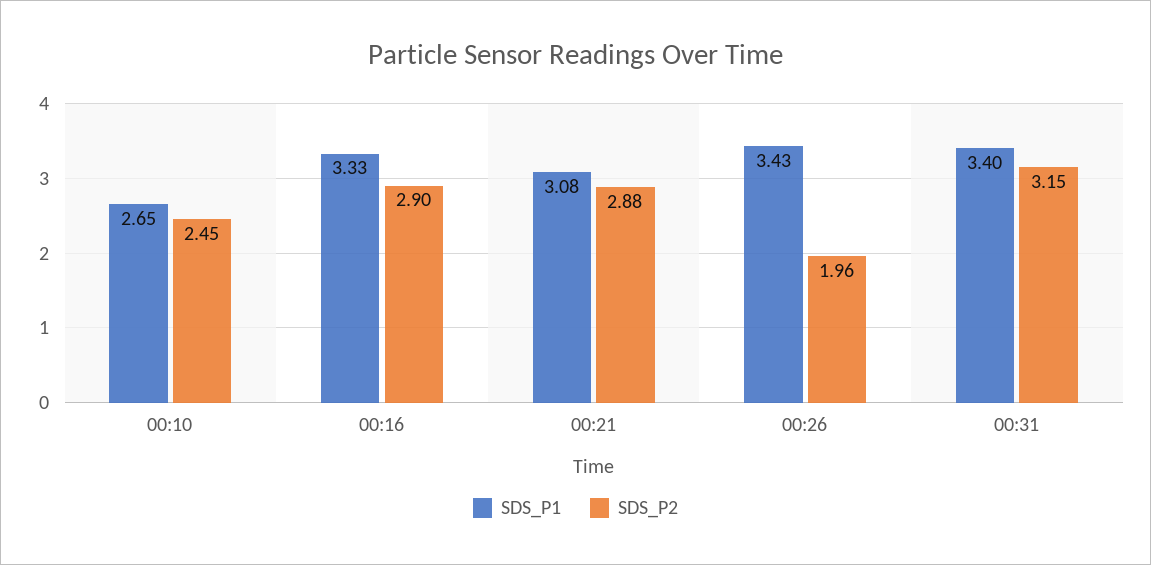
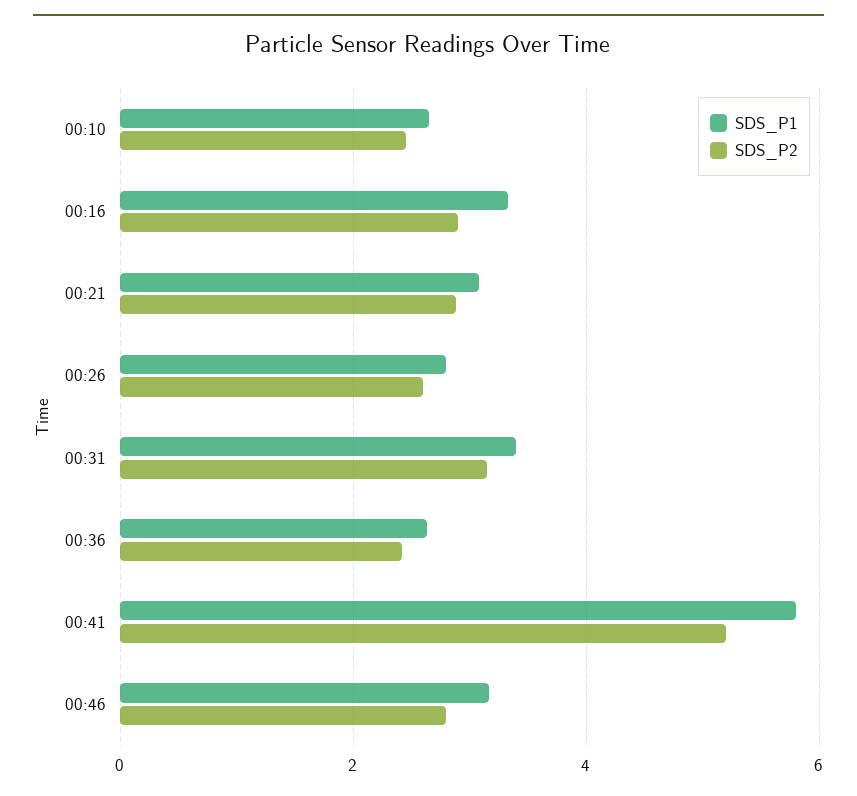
SDS_P1, 00:26: 3.43 -> 2.8
SDS_P2, 00:26: 1.96 -> 2.6
SDS_P1, 00:36: none -> 2.6
SDS_P2, 00:36: none -> 2.4
SDS_P1, 00:41: none -> 5.8
SDS_P2, 00:41: none -> 5.2
SDS_P1, 00:46: none -> 3.2
SDS_P2, 00:46: none -> 2.8

